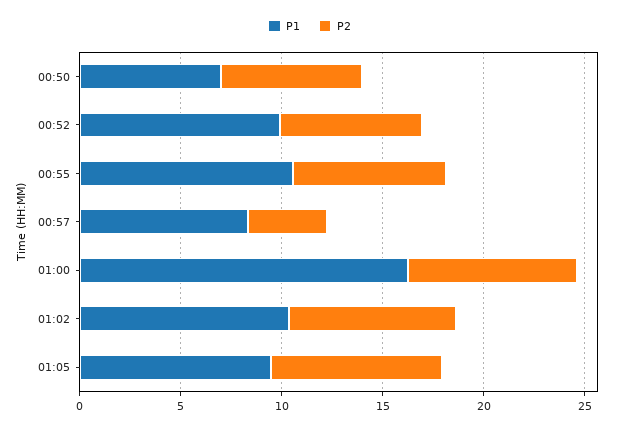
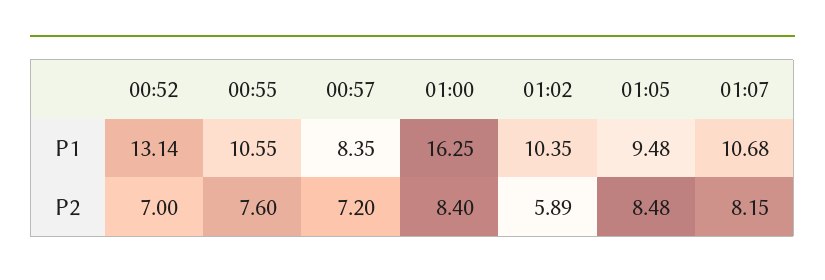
P1, 00:50: 7 -> none
P2, 00:50: 7 -> none
P1, 00:52: 10 -> 13.14
P2, 00:57: 4 -> 7.2
P2, 01:02: 8 -> 5.89
P1, 01:07: none -> 10.68
P2, 01:07: none -> 8.15

